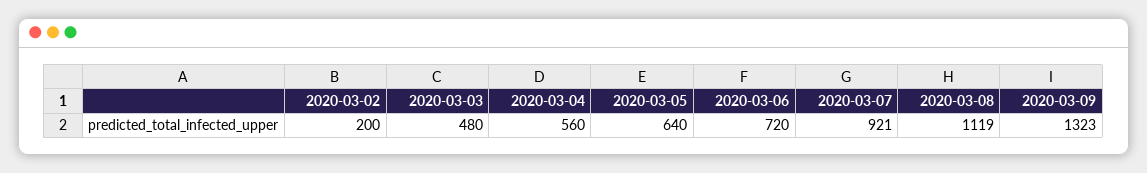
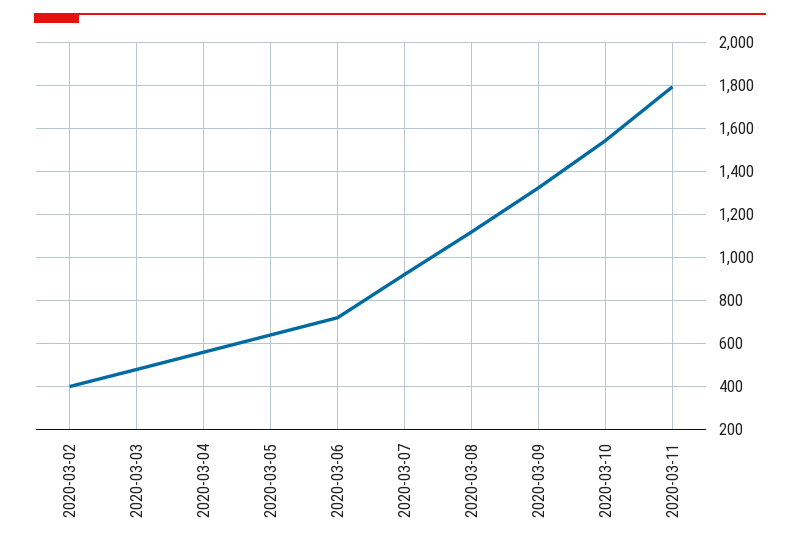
2020-03-02: 200 -> 400
2020-03-10: none -> 1550
2020-03-11: none -> 1800

